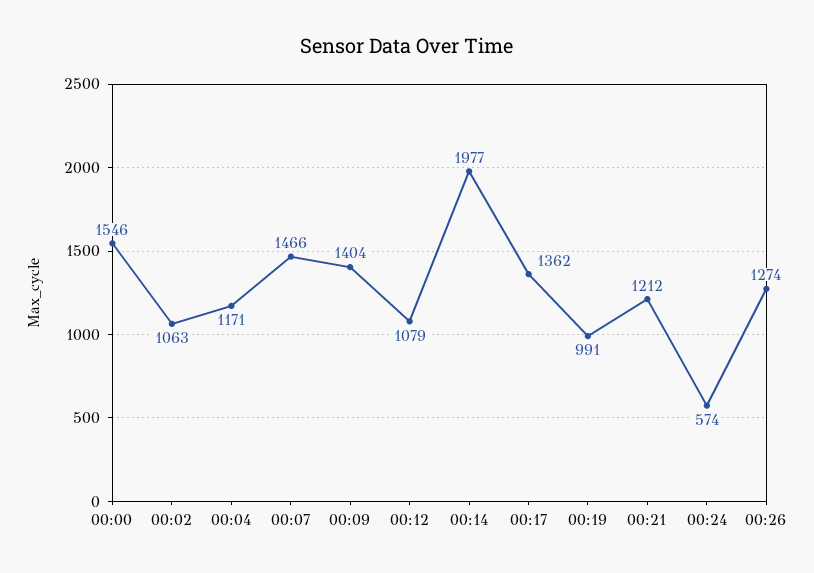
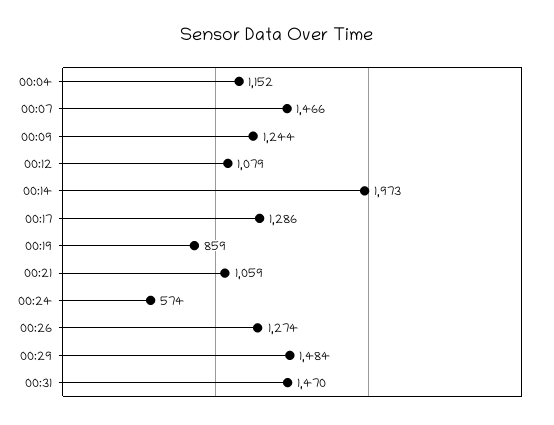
00:00: 1546 -> none
00:02: 1063 -> none
00:04: 1171 -> 1152
00:09: 1404 -> 1244
00:14: 1977 -> 1973
00:17: 1362 -> 1286
00:19: 991 -> 859
00:21: 1212 -> 1059
00:29: none -> 1484
00:31: none -> 1470

